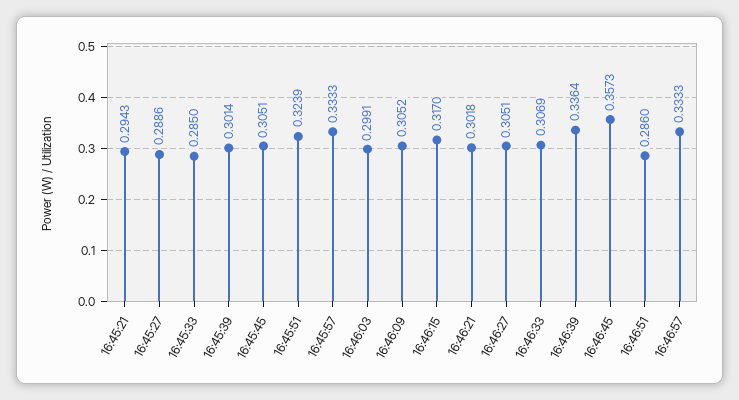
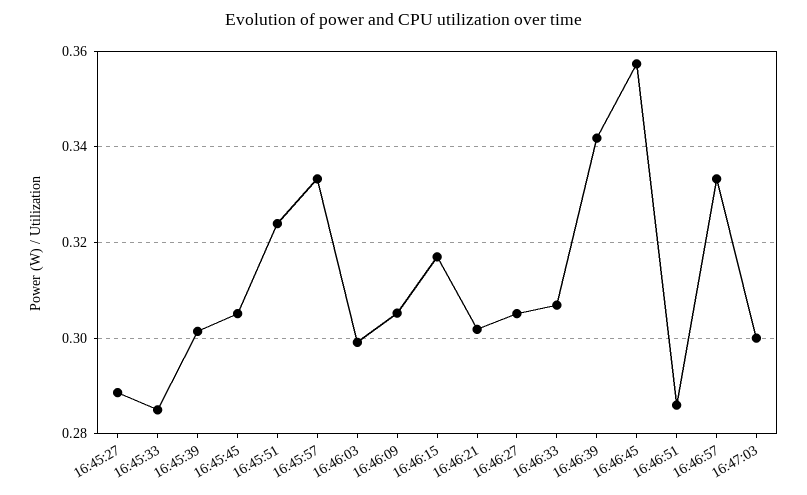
16:45:21: 0.2943 -> none
16:46:39: 0.3364 -> 0.342
16:47:03: none -> 0.3

